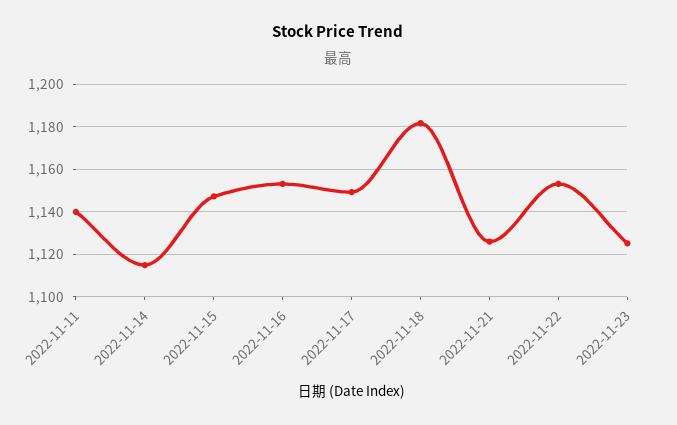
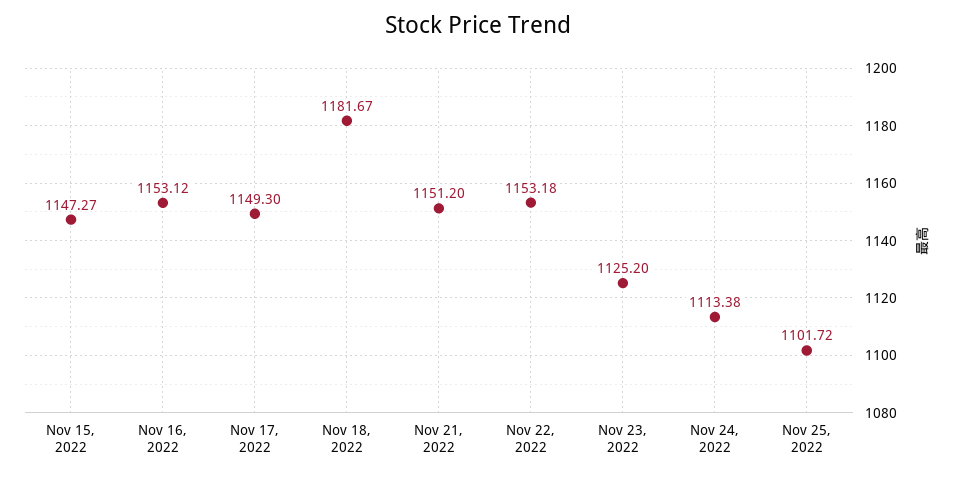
2022-11-11: 1140 -> none
2022-11-14: 1115 -> none
2022-11-21: 1125 -> 1151.2
Nov 24, 2022: none -> 1113.38
Nov 25, 2022: none -> 1101.72

